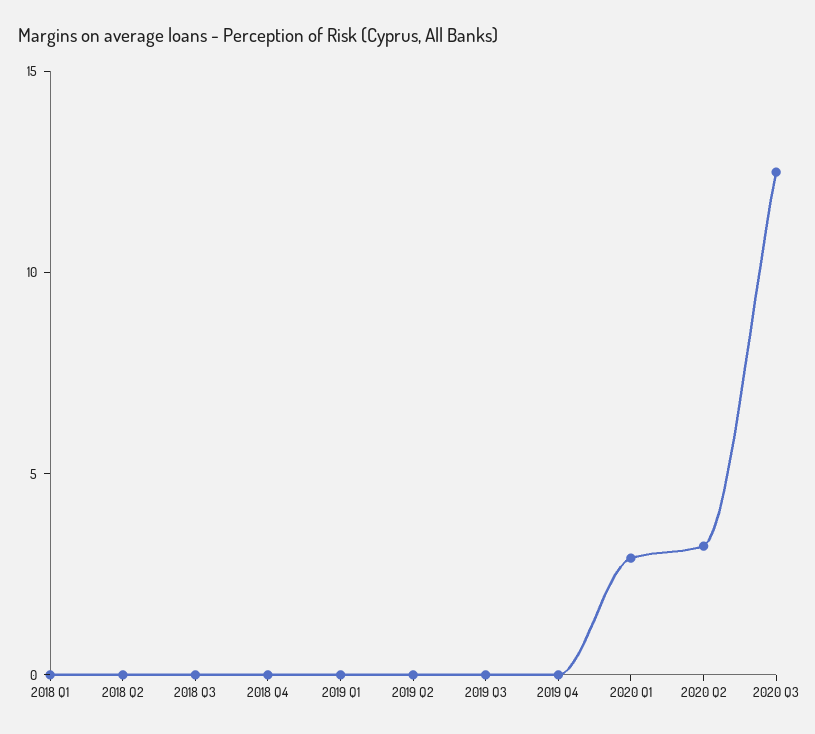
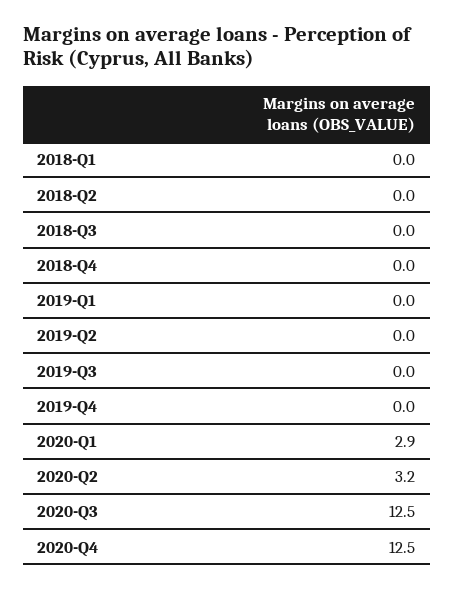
2020-Q4: none -> 12.5

